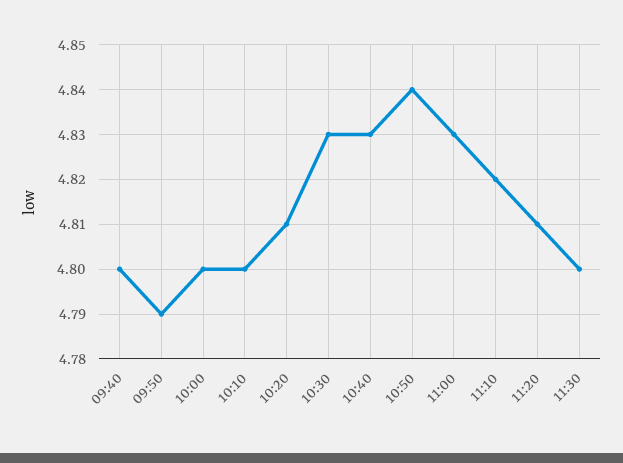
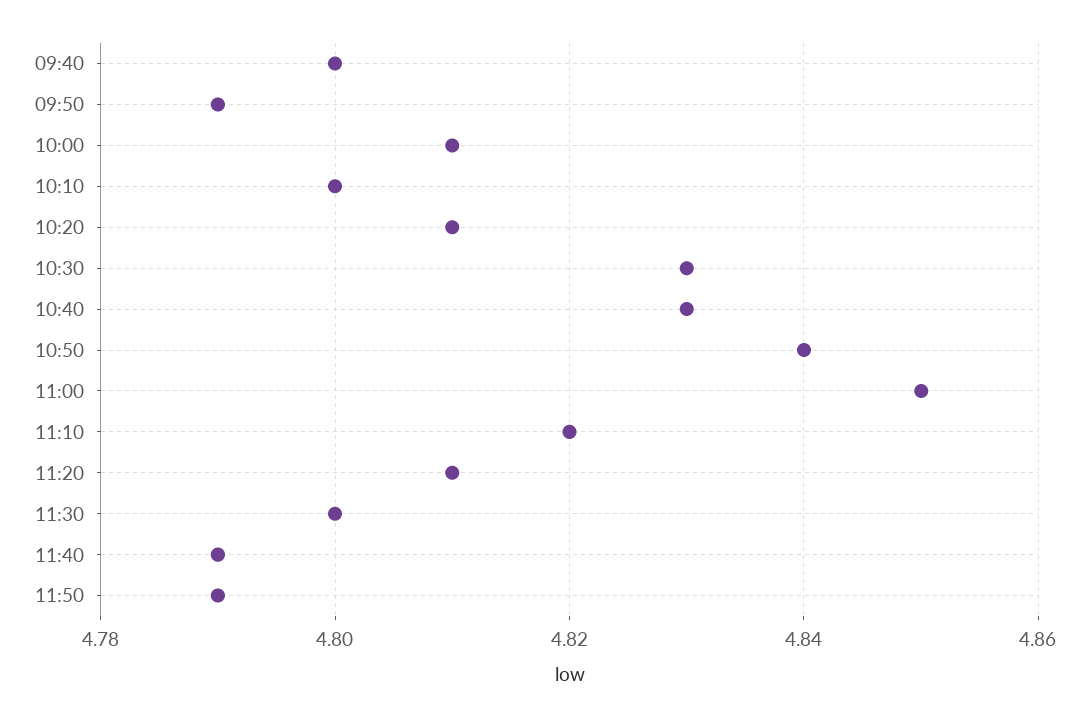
10:00: 4.8 -> 4.81
11:00: 4.83 -> 4.85
11:40: none -> 4.79
11:50: none -> 4.79

